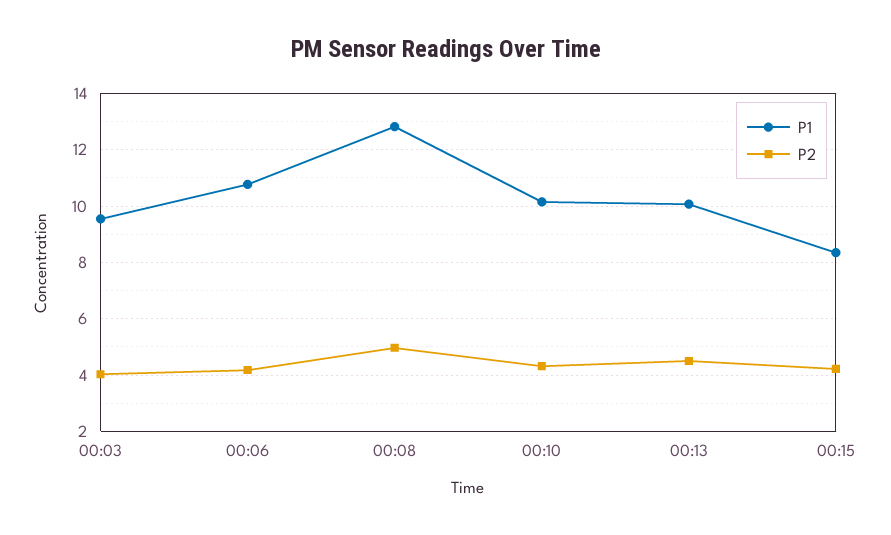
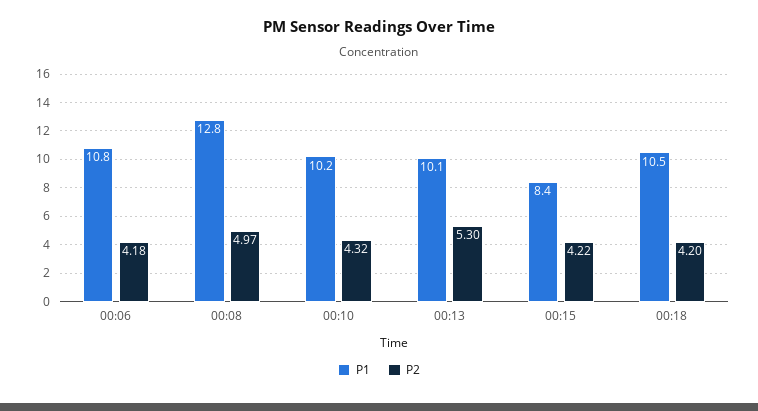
P1, 00:03: 9.5 -> none
P2, 00:03: 4 -> none
P2, 00:13: 4.5 -> 5.3
P1, 00:18: none -> 10.5
P2, 00:18: none -> 4.2

